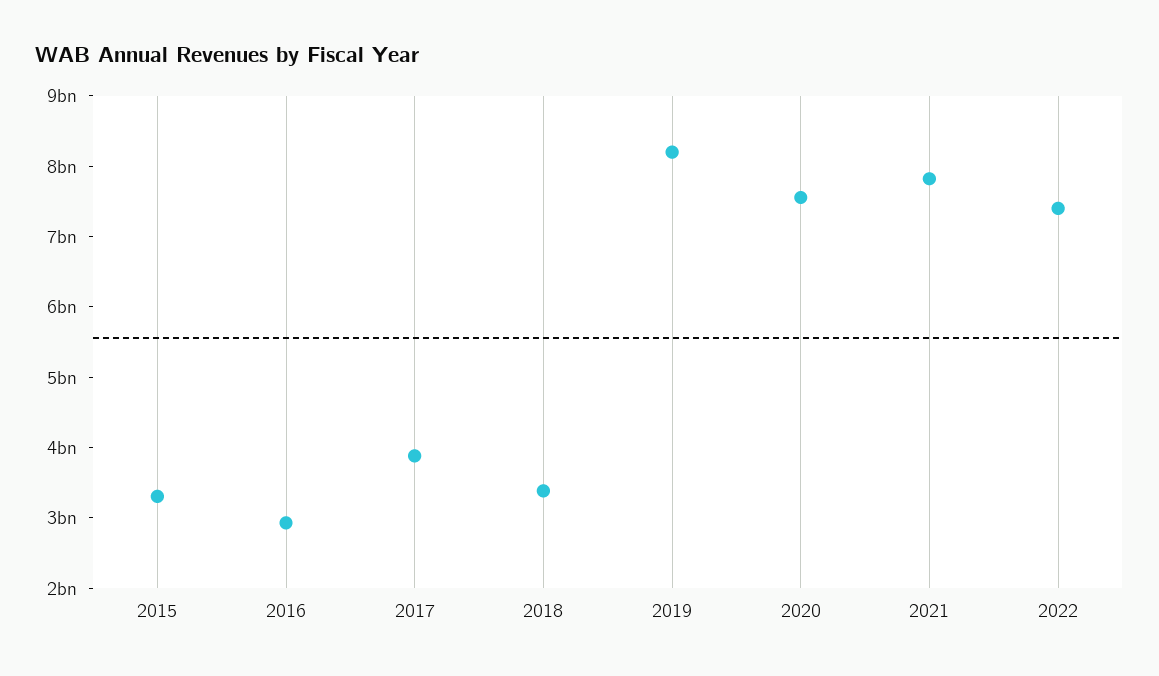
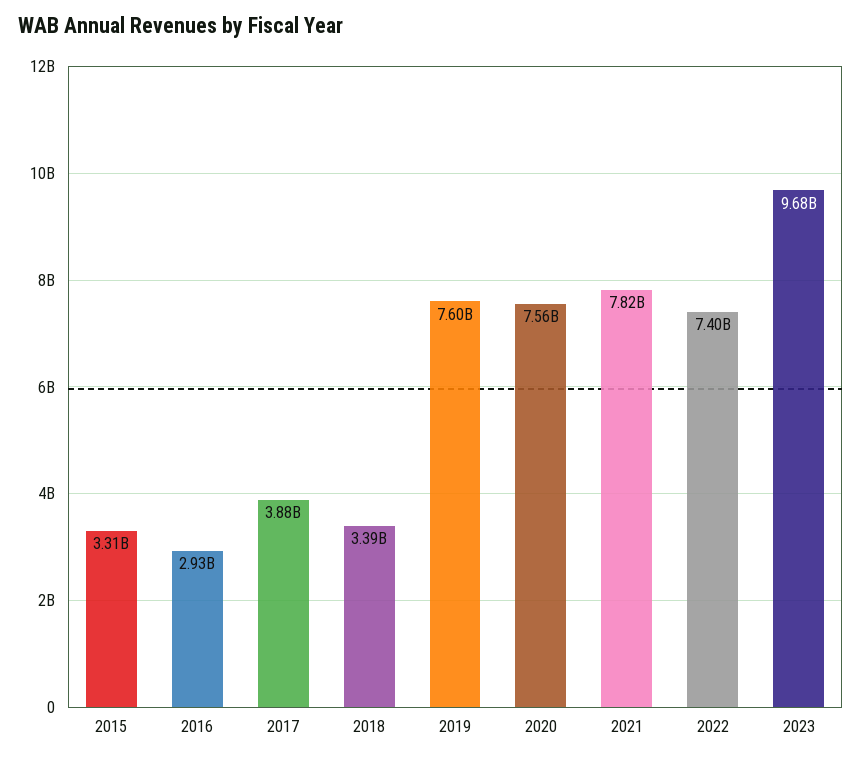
2019: 8200000000 -> 7600000000
2023: none -> 9680000000

